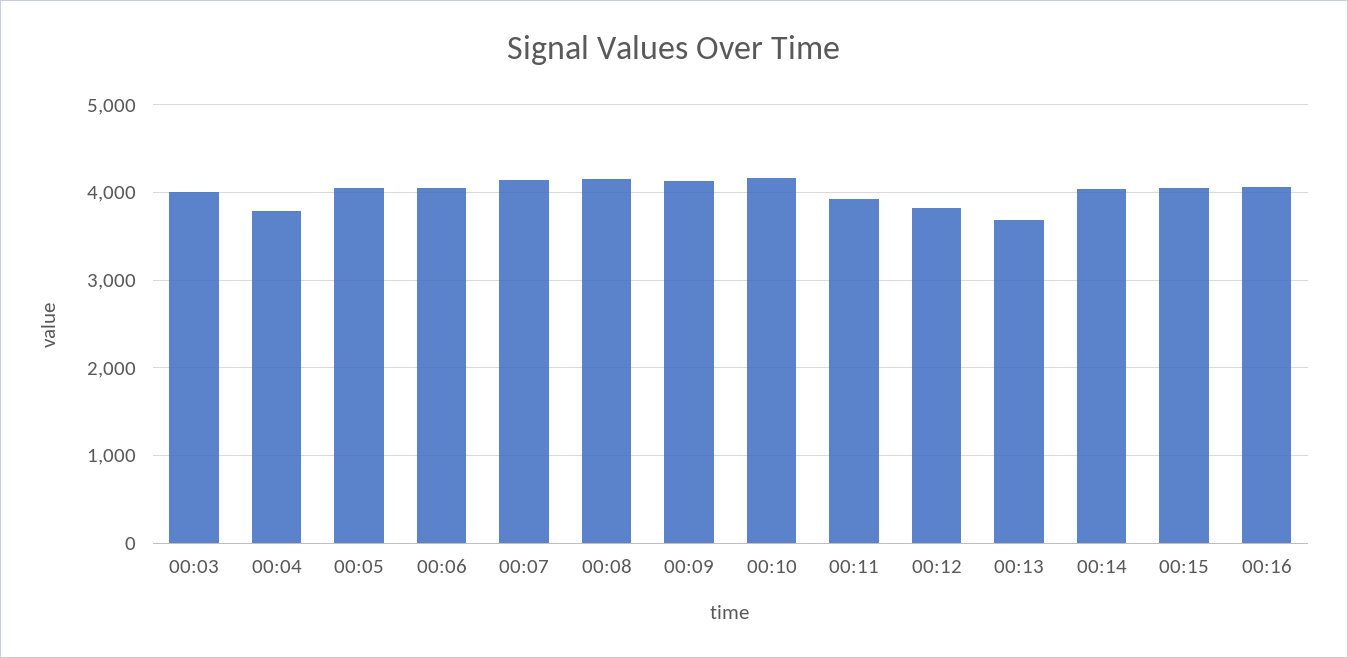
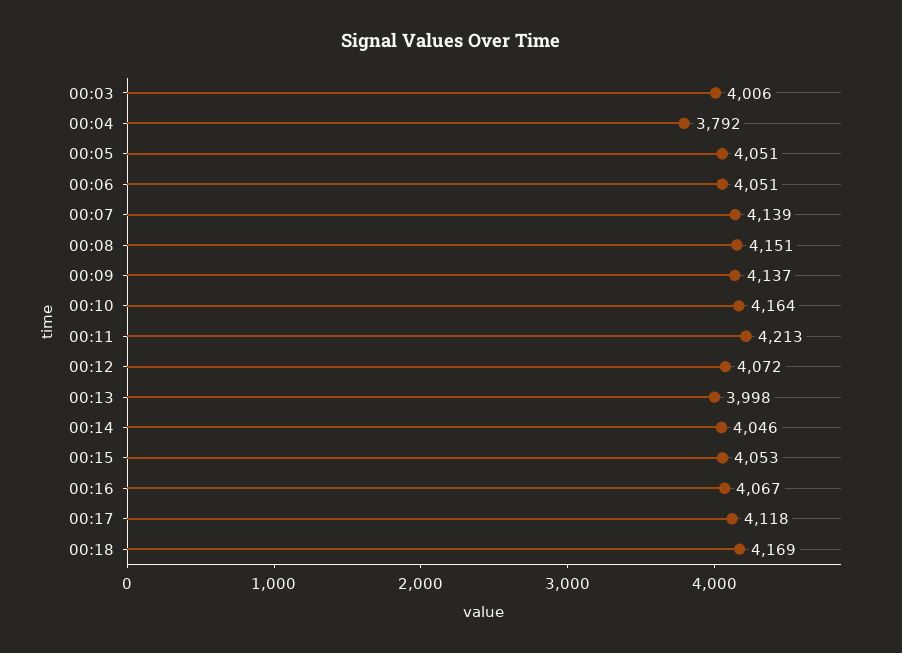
00:11: 3900 -> 4213
00:12: 3800 -> 4072
00:13: 3700 -> 3998
00:17: none -> 4118
00:18: none -> 4169

